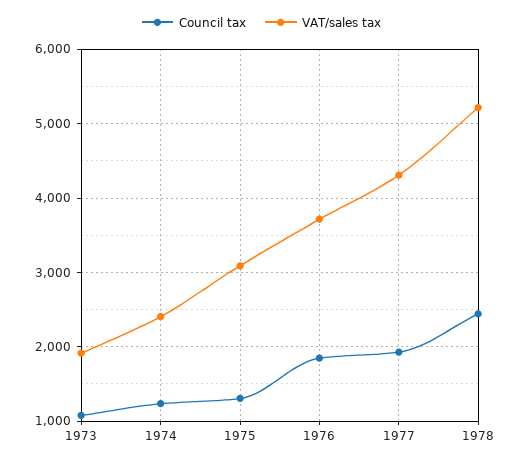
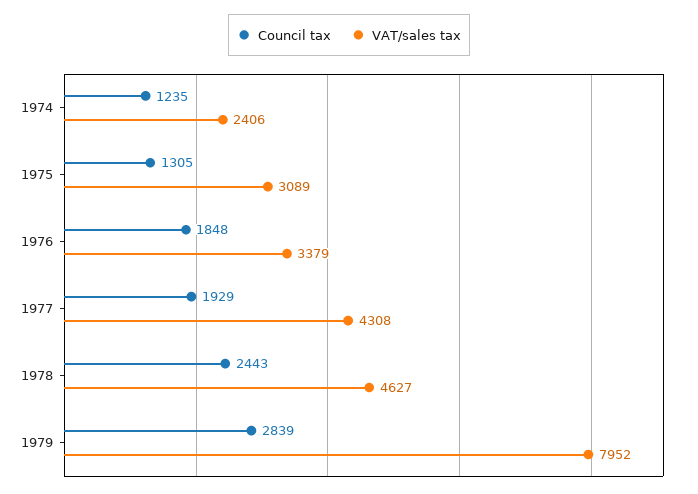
Council tax, 1973: 1100 -> none
VAT/sales tax, 1973: 1900 -> none
VAT/sales tax, 1976: 3700 -> 3379
VAT/sales tax, 1978: 5200 -> 4627
Council tax, 1979: none -> 2839
VAT/sales tax, 1979: none -> 7952

